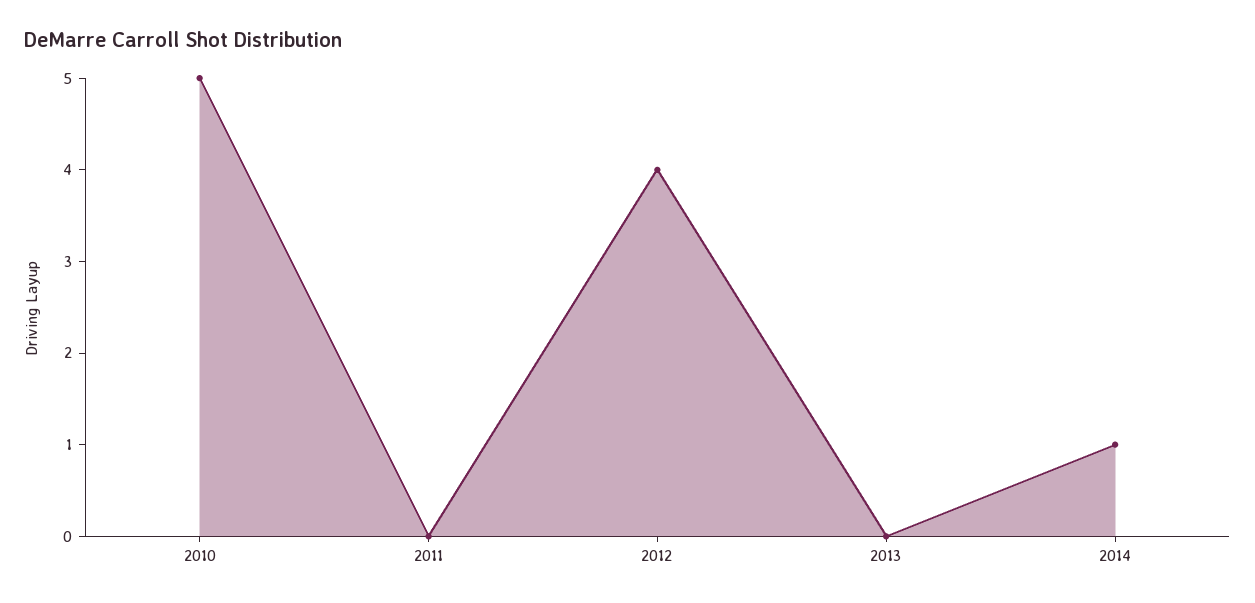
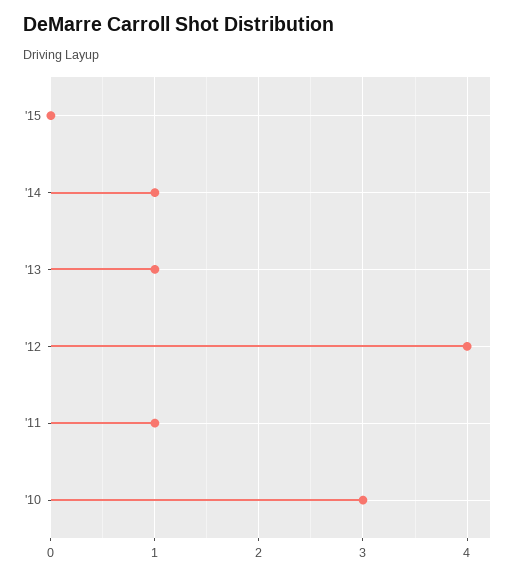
2010: 5 -> 3
2011: 0 -> 1
2013: 0 -> 1
'15: none -> 0

